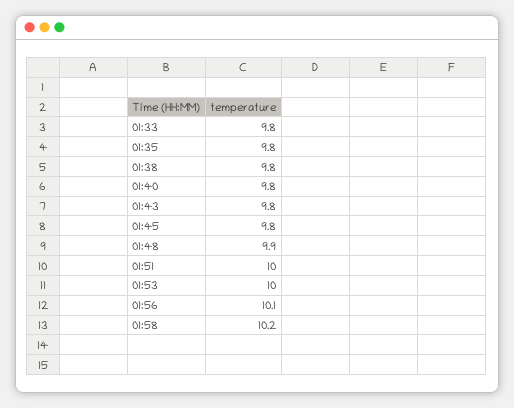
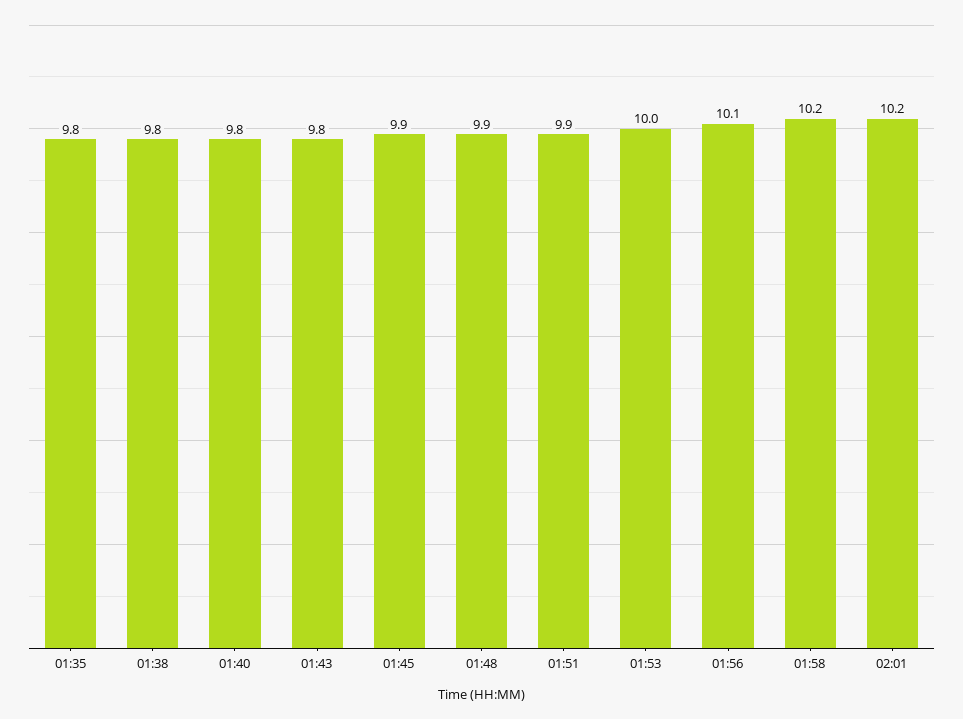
01:33: 9.8 -> none
01:45: 9.8 -> 9.9
01:51: 10 -> 9.9
02:01: none -> 10.2

